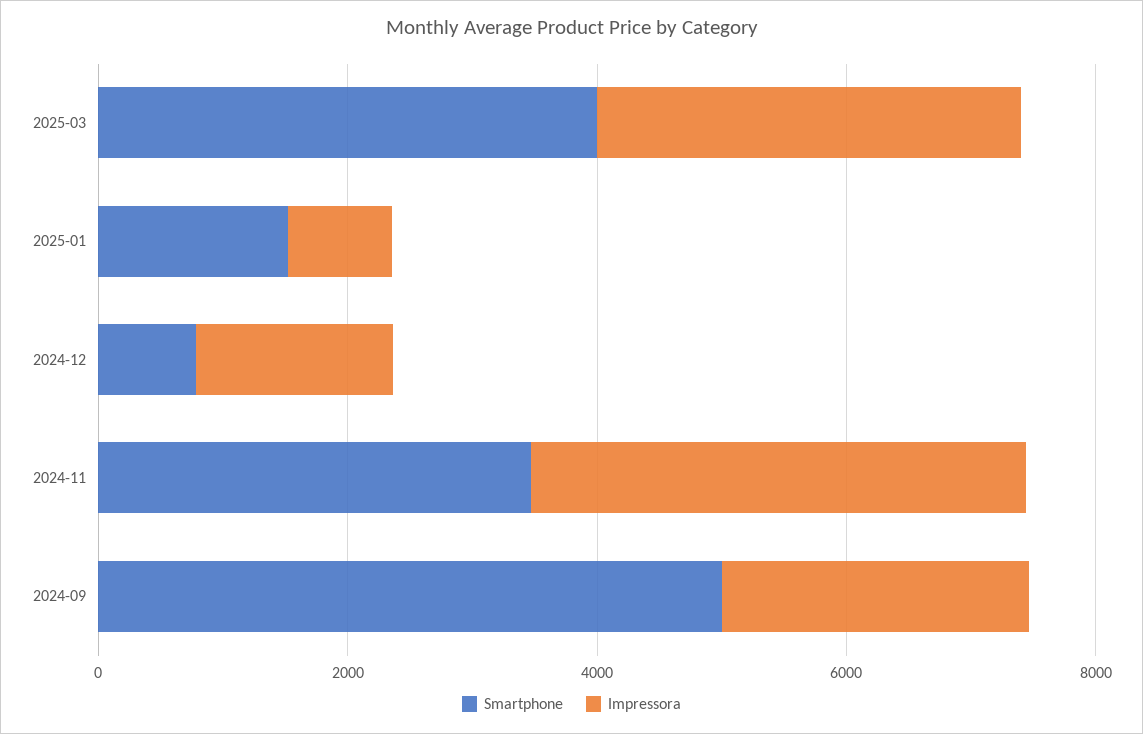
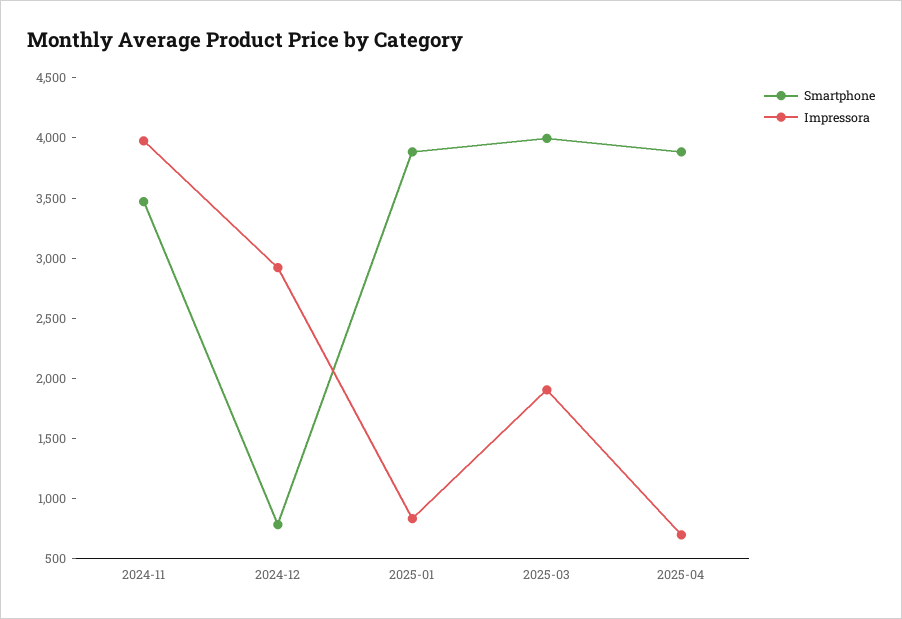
Impressora, 2025-03: 3500 -> 1900
Smartphone, 2025-01: 1500 -> 3900
Impressora, 2024-12: 1500 -> 2900
Smartphone, 2024-09: 5000 -> none
Impressora, 2024-09: 2500 -> none
Smartphone, 2025-04: none -> 3900
Impressora, 2025-04: none -> 700

